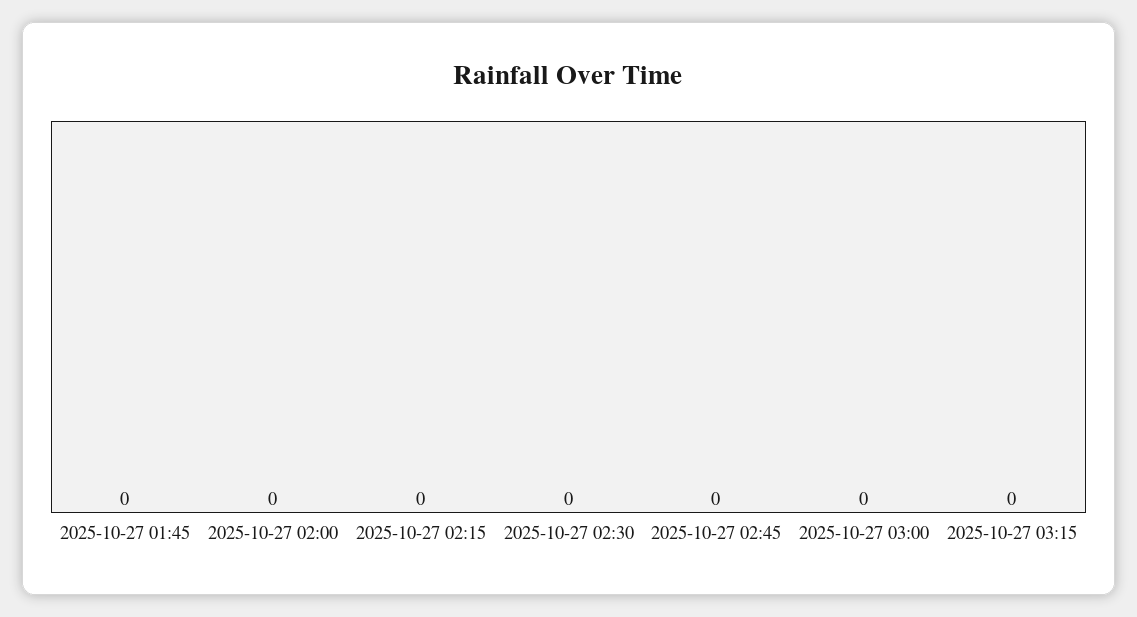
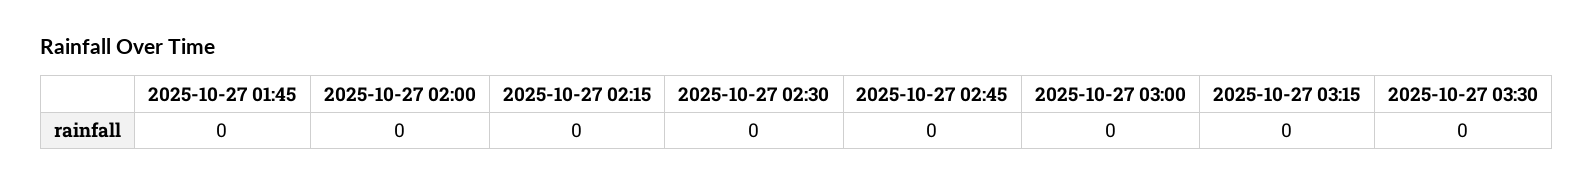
2025-10-27 03:30: none -> 0

